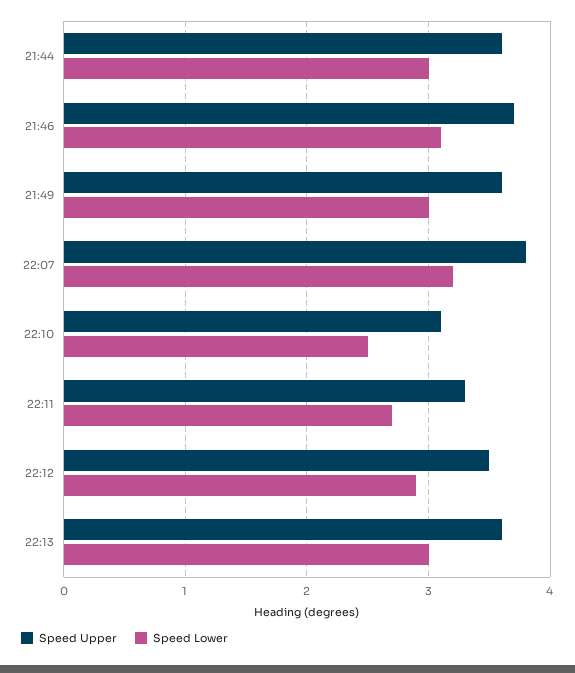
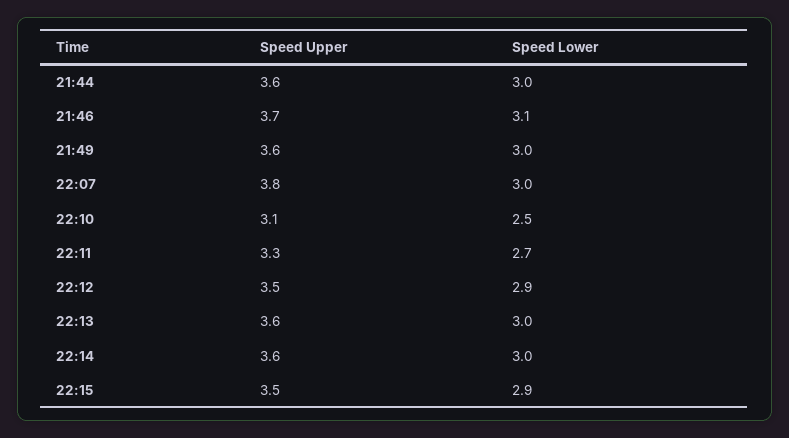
Speed Lower, 22:07: 3.2 -> 3
Speed Upper, 22:14: none -> 3.6
Speed Lower, 22:14: none -> 3
Speed Upper, 22:15: none -> 3.5
Speed Lower, 22:15: none -> 2.9

